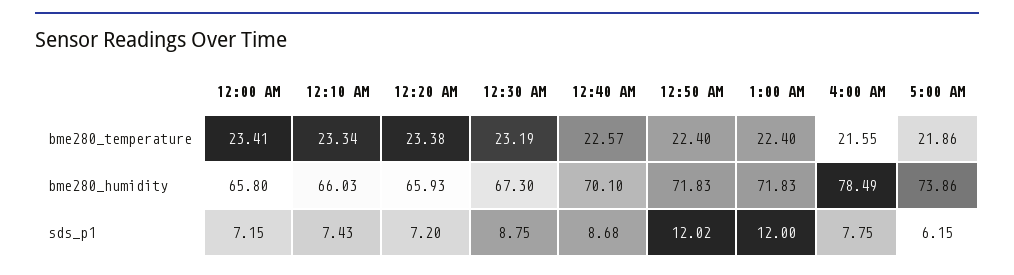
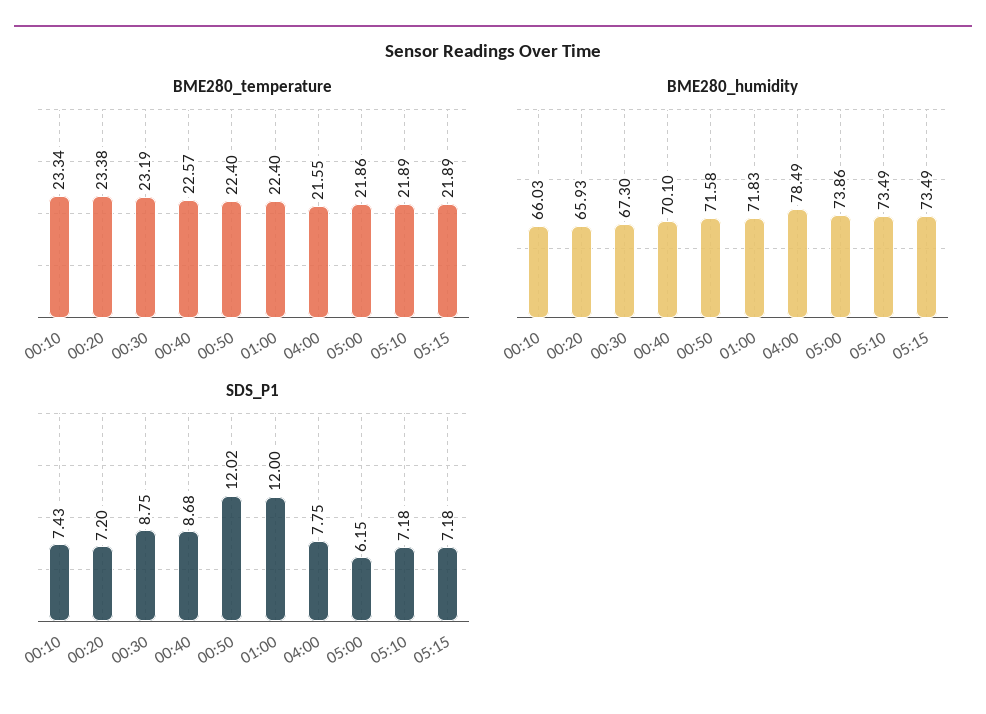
bme280_temperature, 12:00 AM: 23.41 -> none
bme280_humidity, 12:00 AM: 65.8 -> none
bme280_humidity, 12:50 AM: 71.83 -> 71.58
sds_p1, 12:00 AM: 7.15 -> none
bme280_temperature, 05:10: none -> 21.89
bme280_temperature, 05:15: none -> 21.89
bme280_humidity, 05:10: none -> 73.49
bme280_humidity, 05:15: none -> 73.49
sds_p1, 05:10: none -> 7.18
sds_p1, 05:15: none -> 7.18

